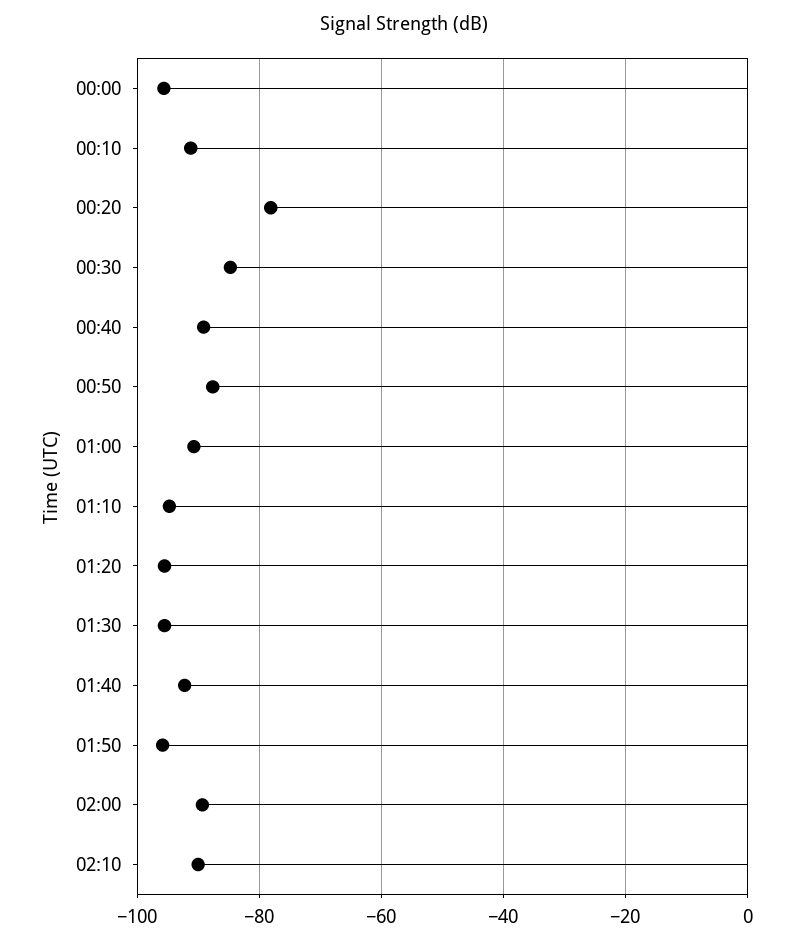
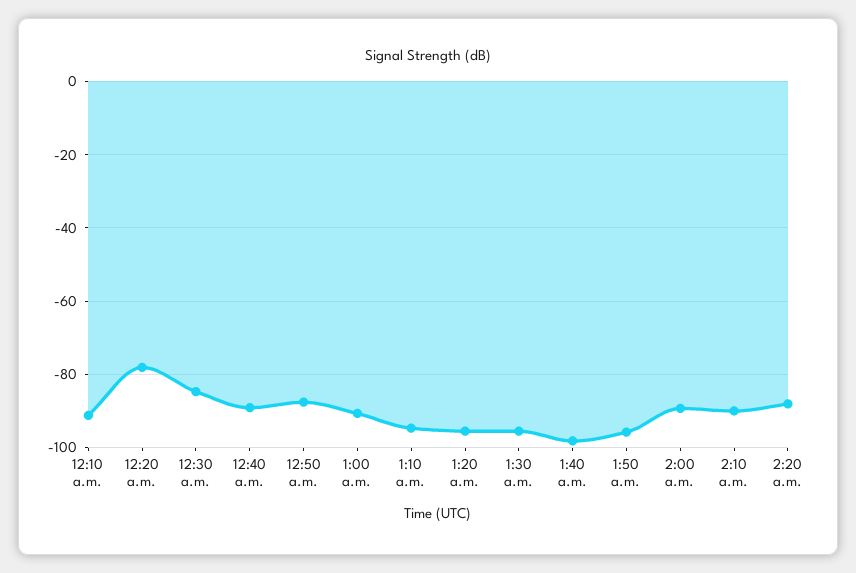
00:00: -96 -> none
01:40: -92 -> -98
2:20 a.m.: none -> -88

